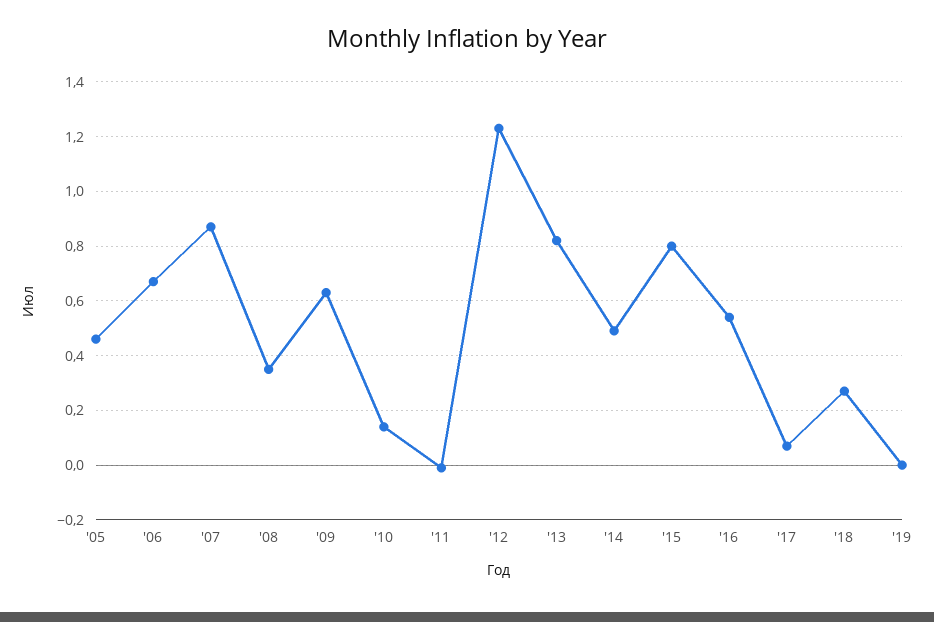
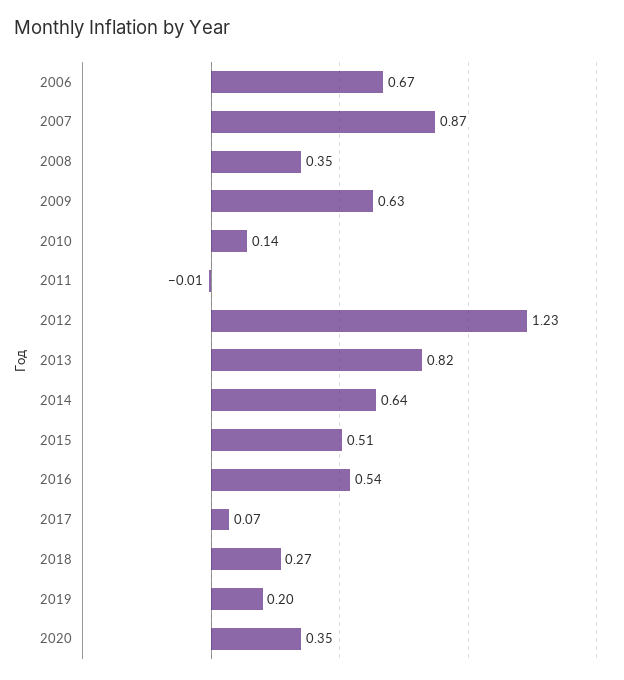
'05: 0.45 -> none
'14: 0.5 -> 0.64
'15: 0.8 -> 0.51
'19: 0 -> 0.2
2020: none -> 0.35

